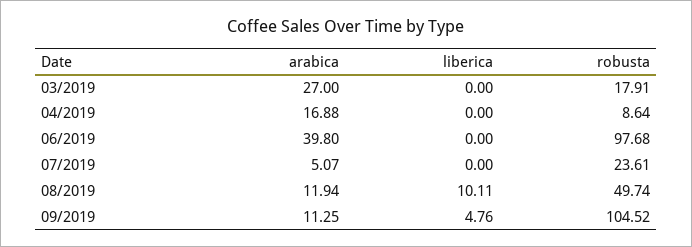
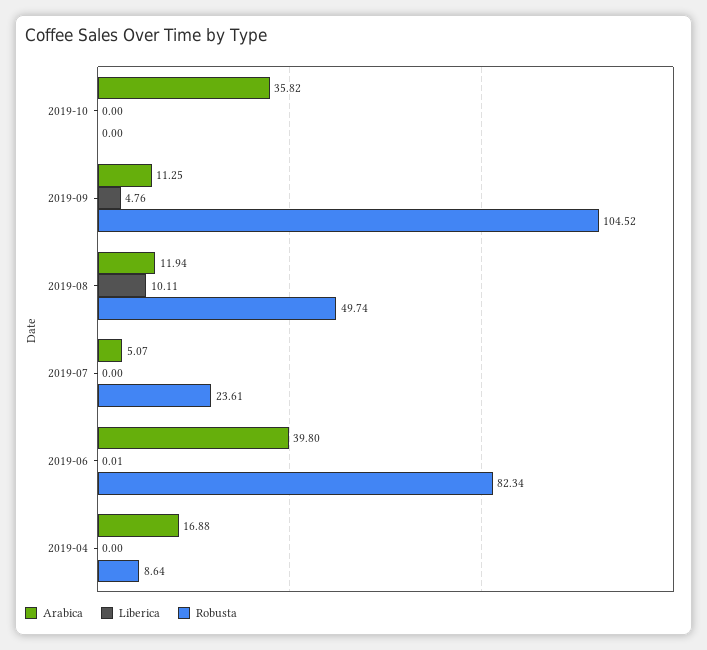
arabica, 03/2019: 27 -> none
liberica, 03/2019: 0 -> none
robusta, 03/2019: 17.91 -> none
liberica, 06/2019: 0 -> 0.01
robusta, 06/2019: 97.68 -> 82.34
arabica, 2019-10: none -> 35.82
liberica, 2019-10: none -> 0
robusta, 2019-10: none -> 0

